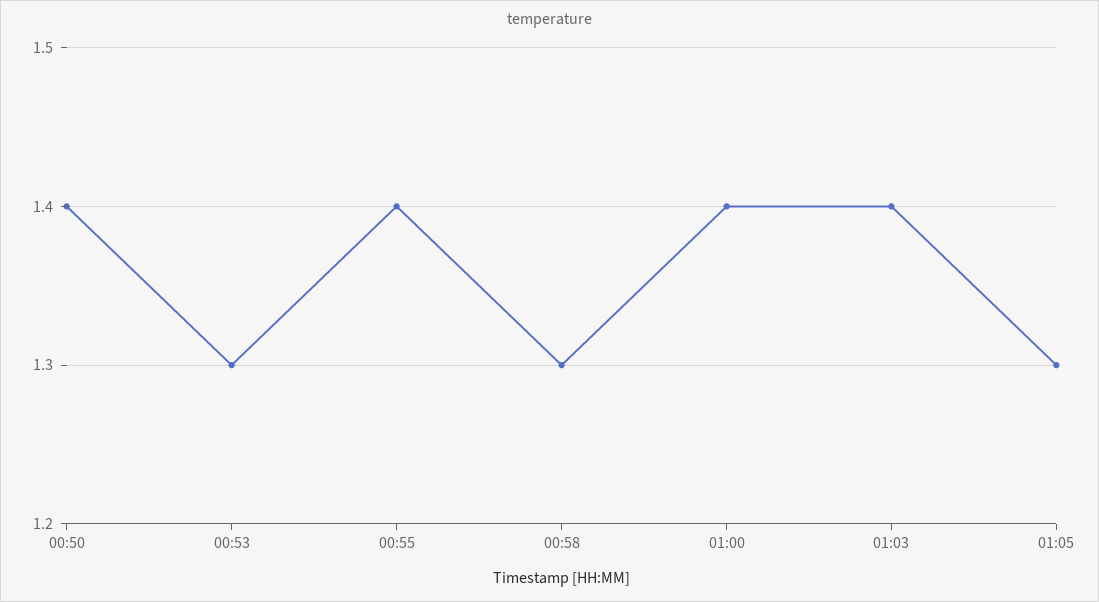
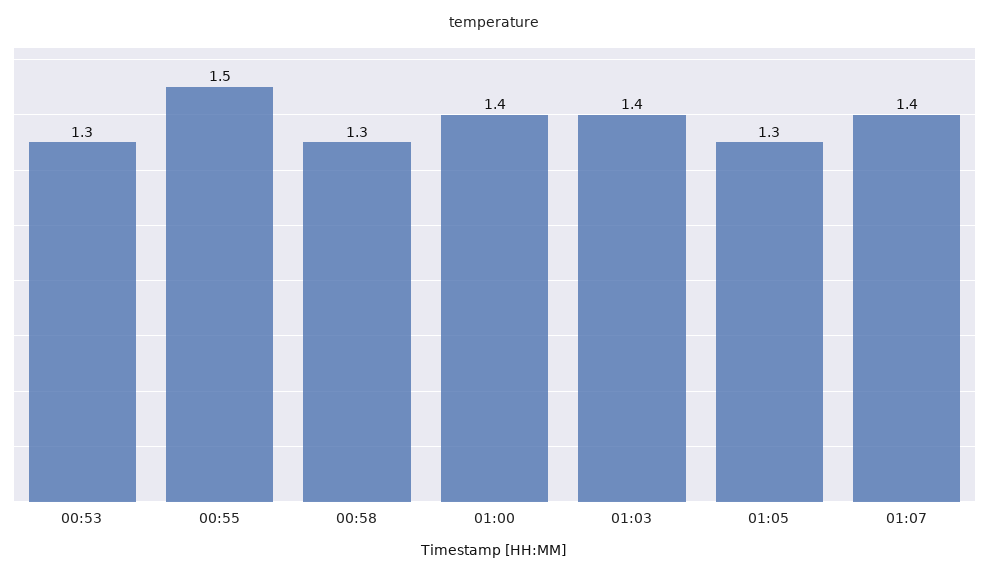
00:50: 1.4 -> none
00:55: 1.4 -> 1.5
01:07: none -> 1.4

